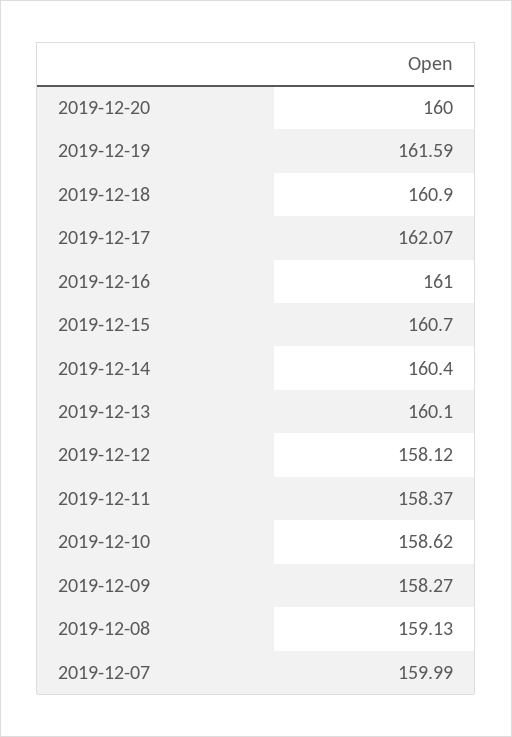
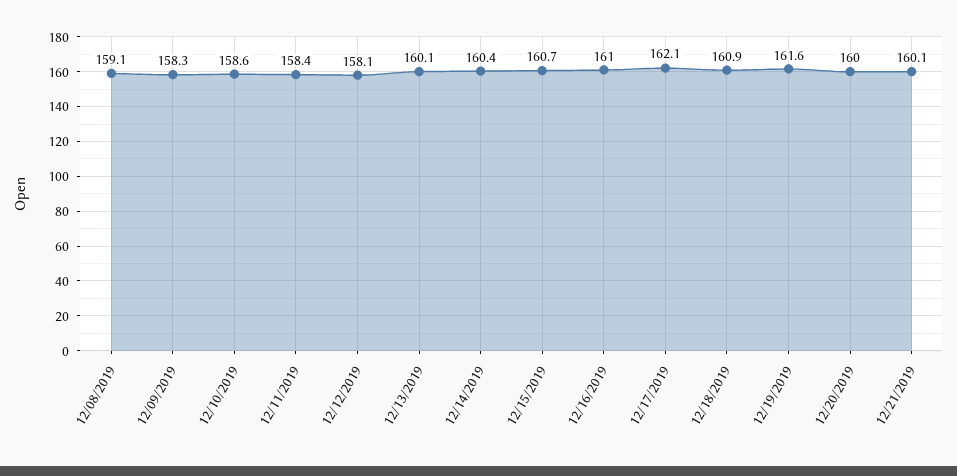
2019-12-07: 159.99 -> none
12/21/2019: none -> 160.1

